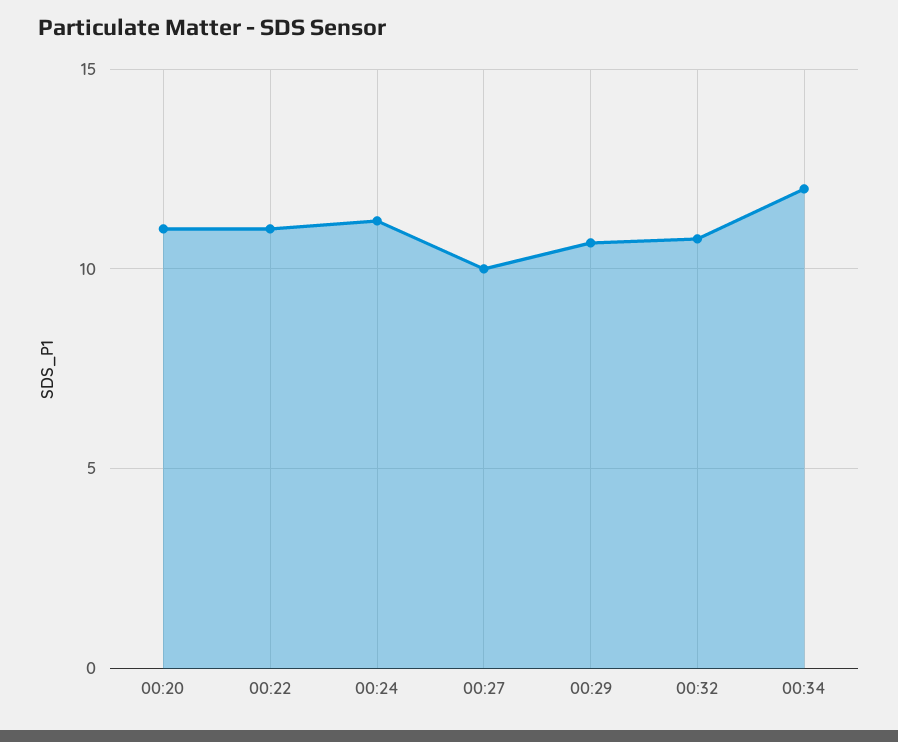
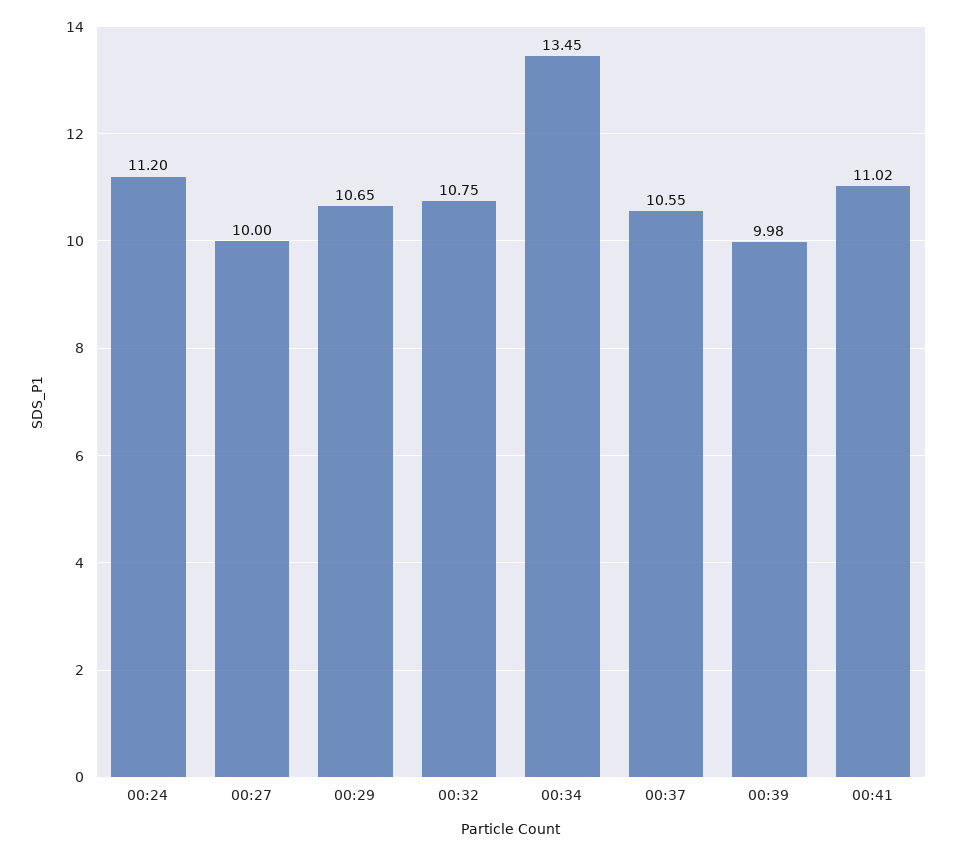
00:20: 11 -> none
00:22: 11 -> none
00:34: 12 -> 13.45
00:37: none -> 10.55
00:39: none -> 9.98
00:41: none -> 11.02

